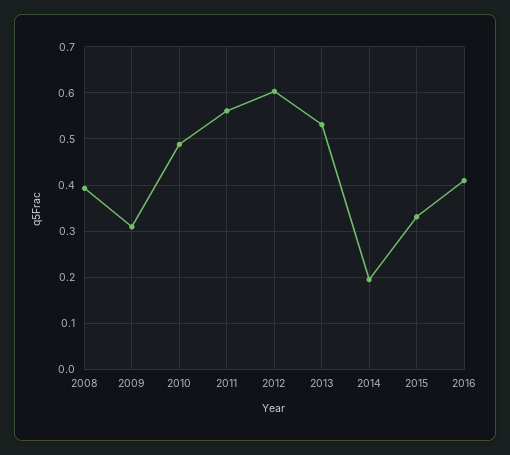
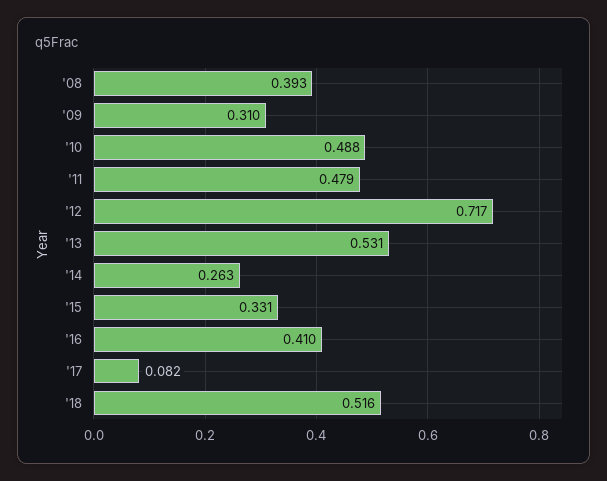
2011: 0.56 -> 0.479
2012: 0.6 -> 0.717
2014: 0.2 -> 0.263
'17: none -> 0.082
'18: none -> 0.516

